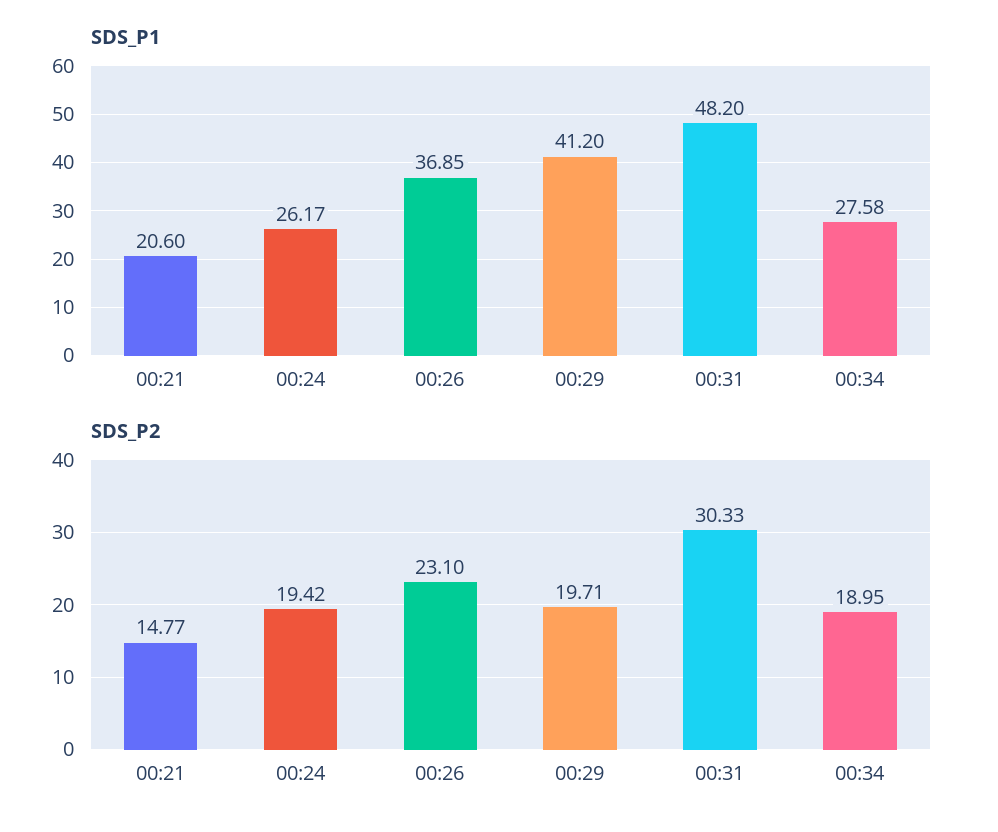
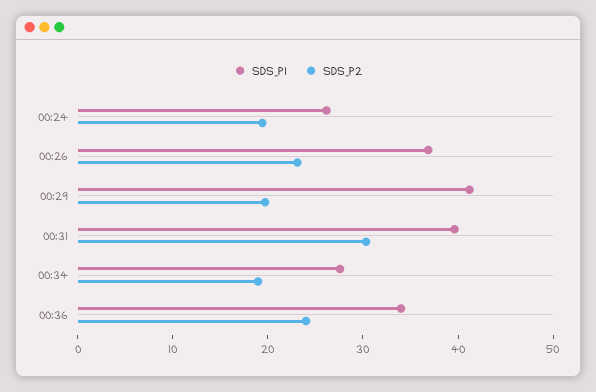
SDS_P1, 00:21: 20.6 -> none
SDS_P1, 00:31: 48.2 -> 40
SDS_P2, 00:21: 14.77 -> none
SDS_P1, 00:36: none -> 34
SDS_P2, 00:36: none -> 24

